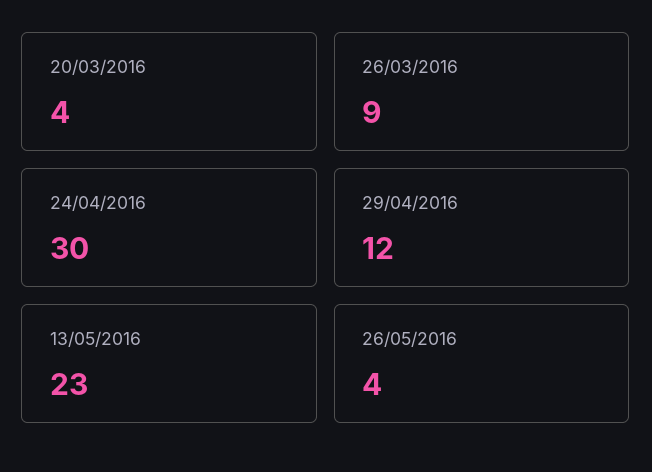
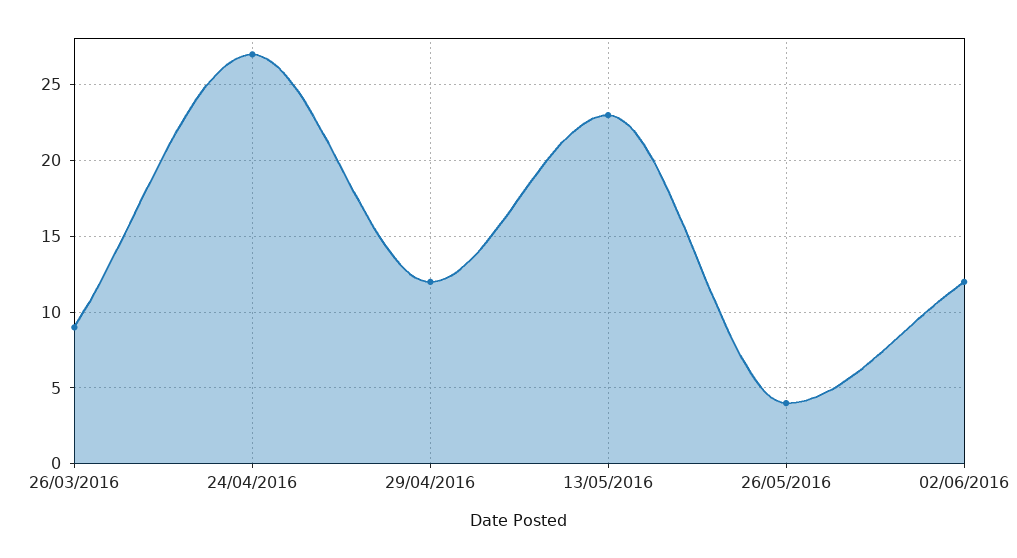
20/03/2016: 4 -> none
24/04/2016: 30 -> 27
02/06/2016: none -> 12

